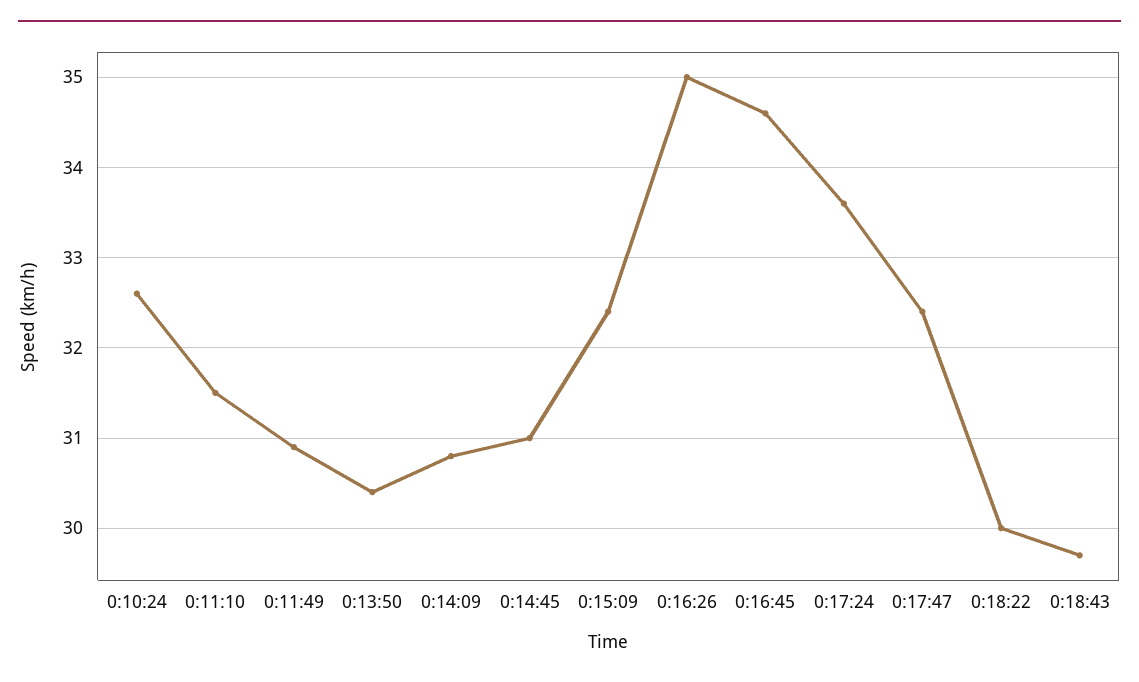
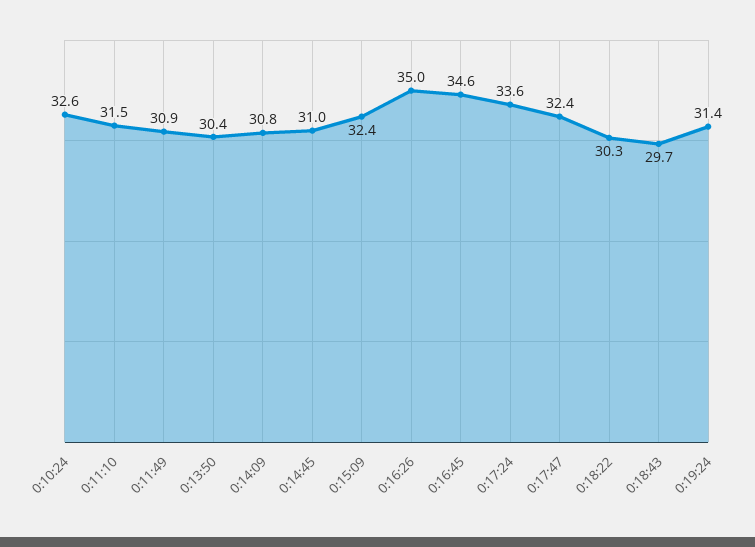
0:18:22: 30 -> 30.3
0:19:24: none -> 31.4

